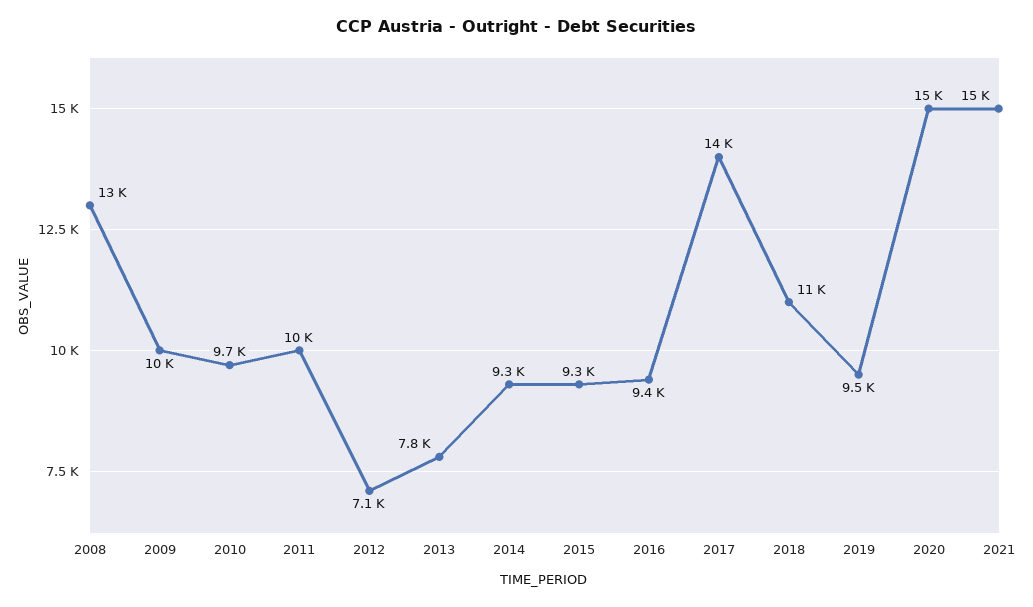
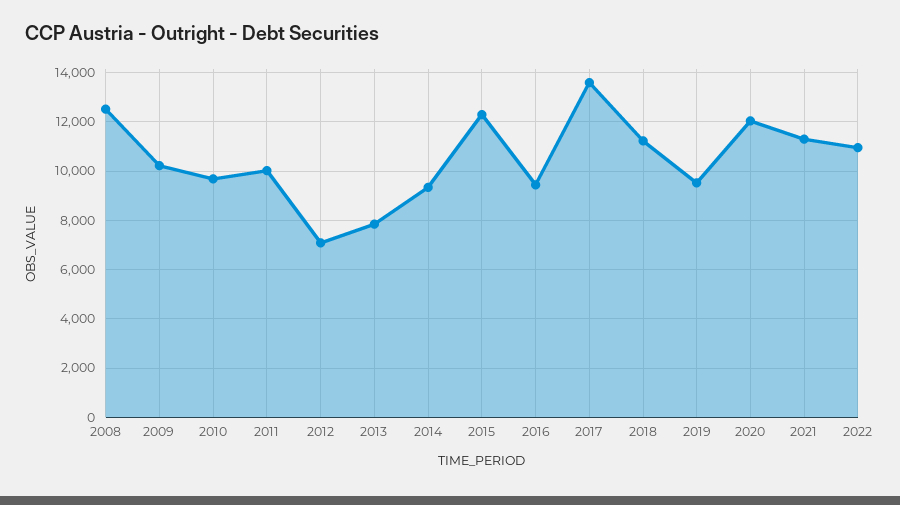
2015: 9300 -> 12250
2020: 15000 -> 12000
2021: 15000 -> 11250
2022: none -> 11000

